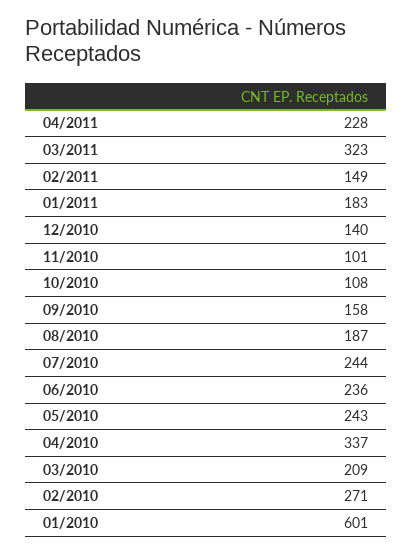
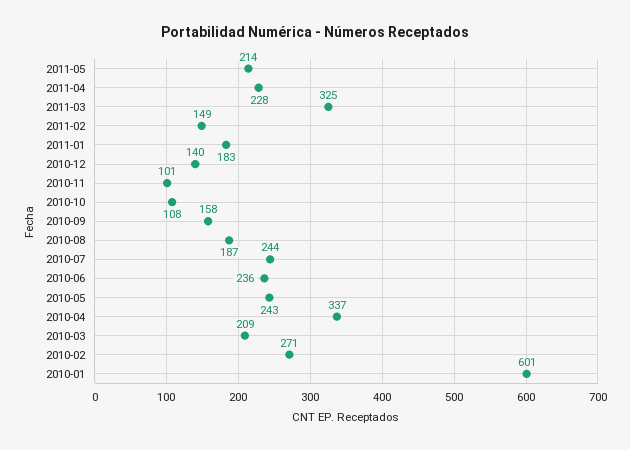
03/2011: 323 -> 325
2011-05: none -> 214

